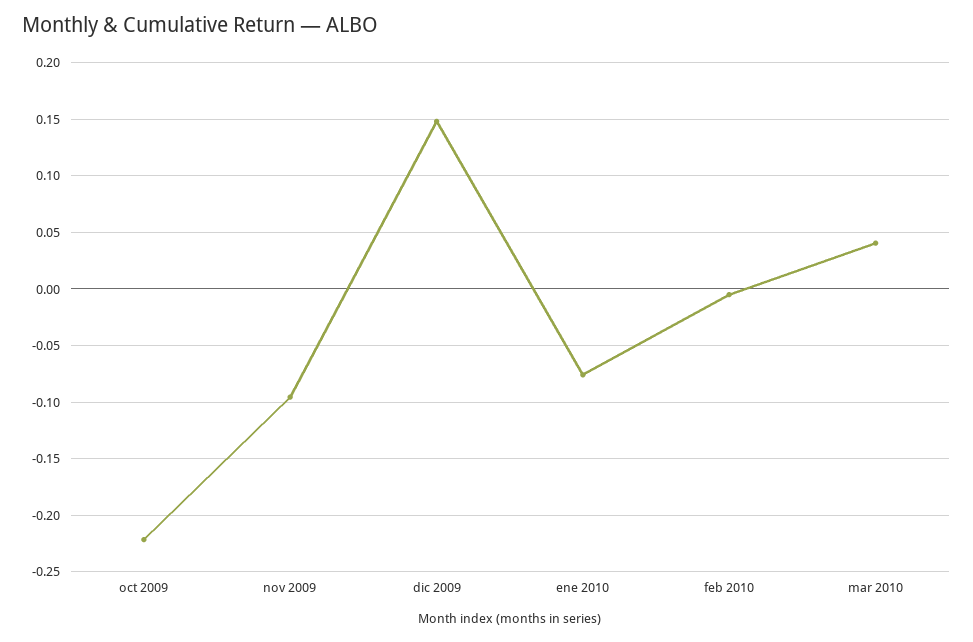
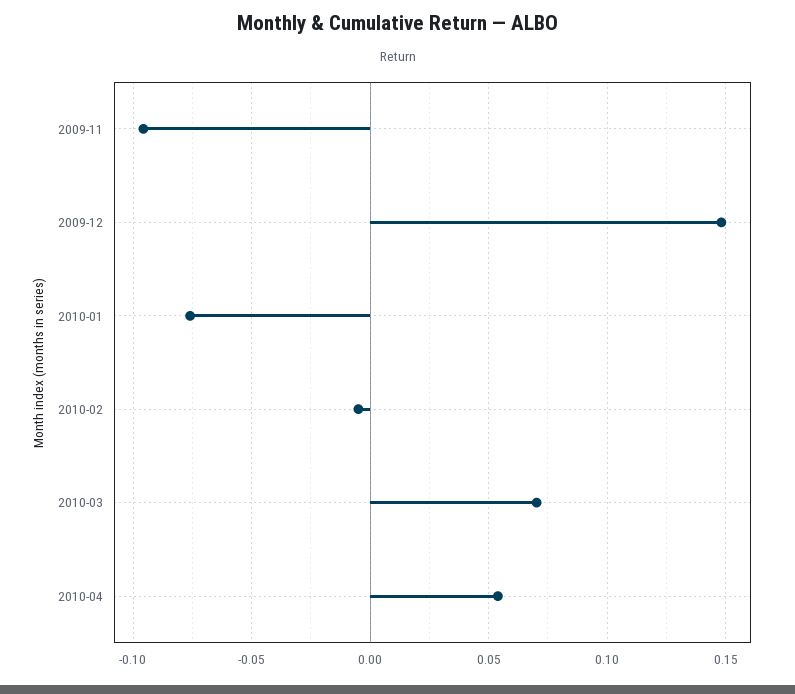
oct 2009: -0.22 -> none
mar 2010: 0.04 -> 0.07
2010-04: none -> 0.055

